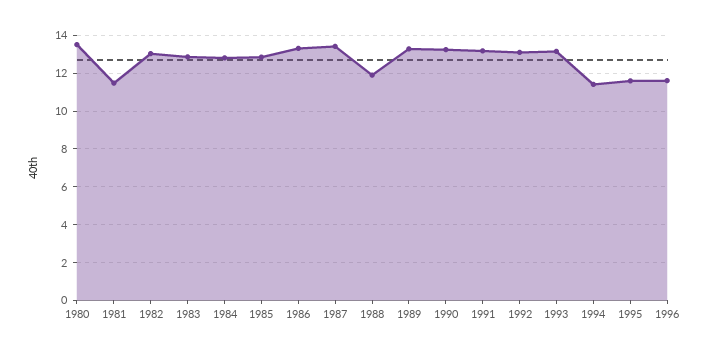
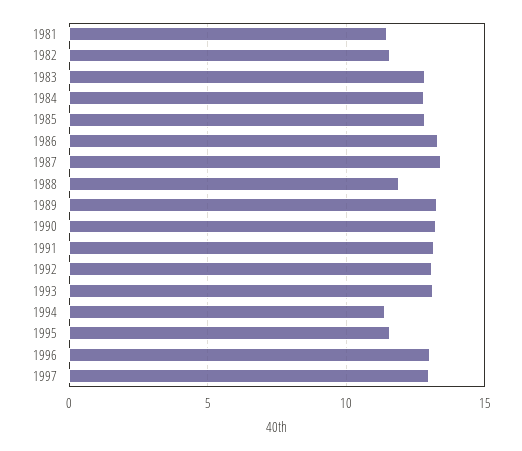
1980: 13.5 -> none
1982: 13 -> 11.5
1996: 11.5 -> 13
1997: none -> 13

